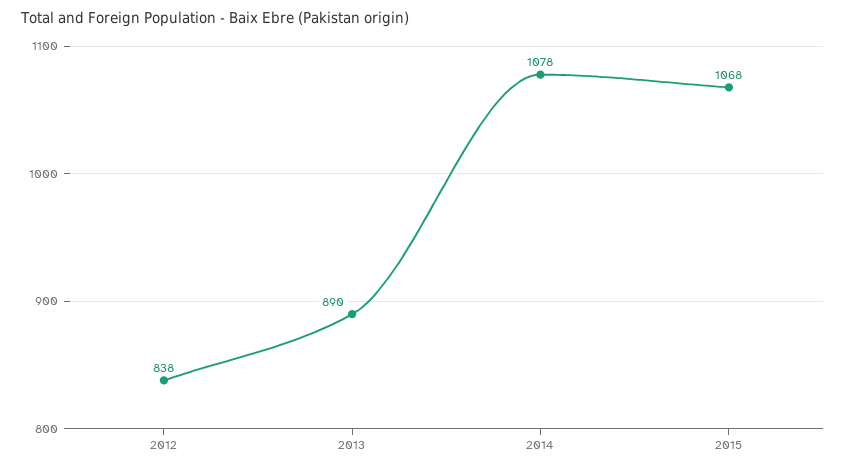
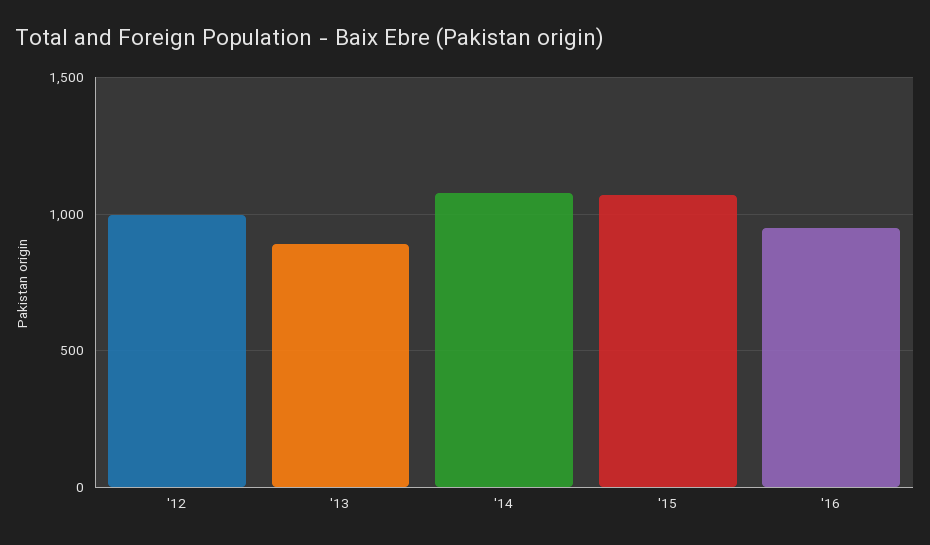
2012: 838 -> 1000
'16: none -> 950

